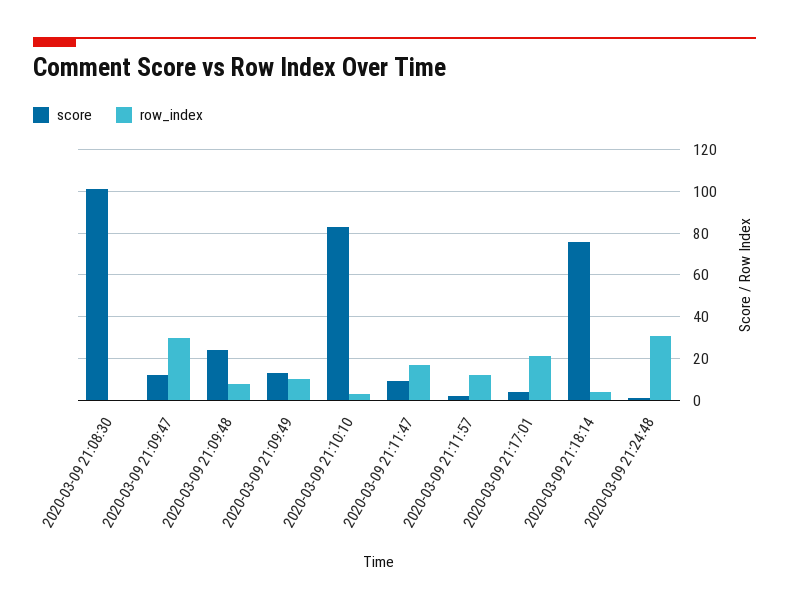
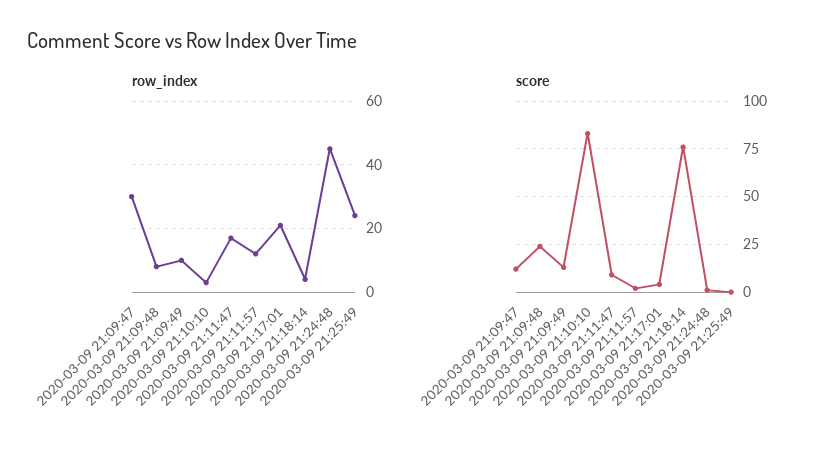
score, 2020-03-09 21:08:30: 100 -> none
row_index, 2020-03-09 21:08:30: 0 -> none
row_index, 2020-03-09 21:24:48: 30 -> 45
row_index, 2020-03-09 21:25:49: none -> 25
score, 2020-03-09 21:25:49: none -> 0

